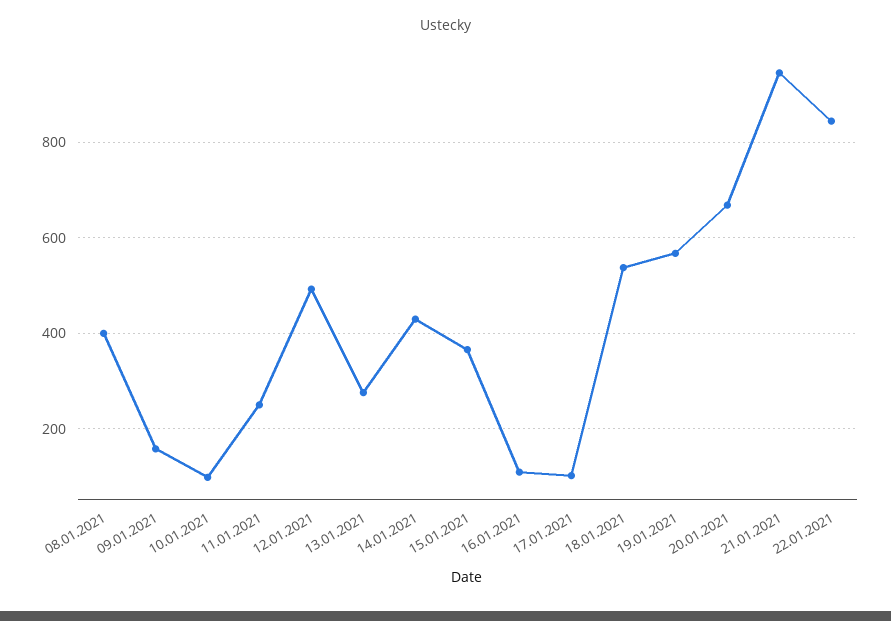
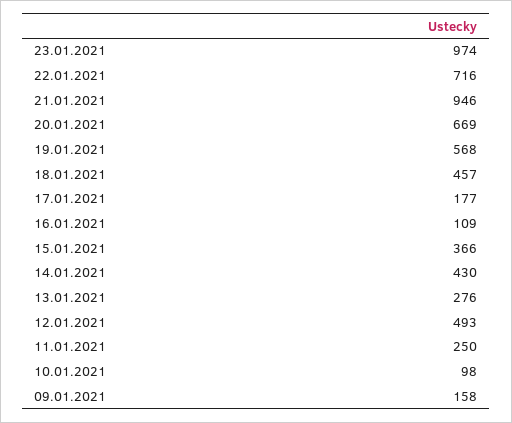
08.01.2021: 400 -> none
17.01.2021: 100 -> 177
18.01.2021: 540 -> 457
22.01.2021: 840 -> 716
23.01.2021: none -> 974

